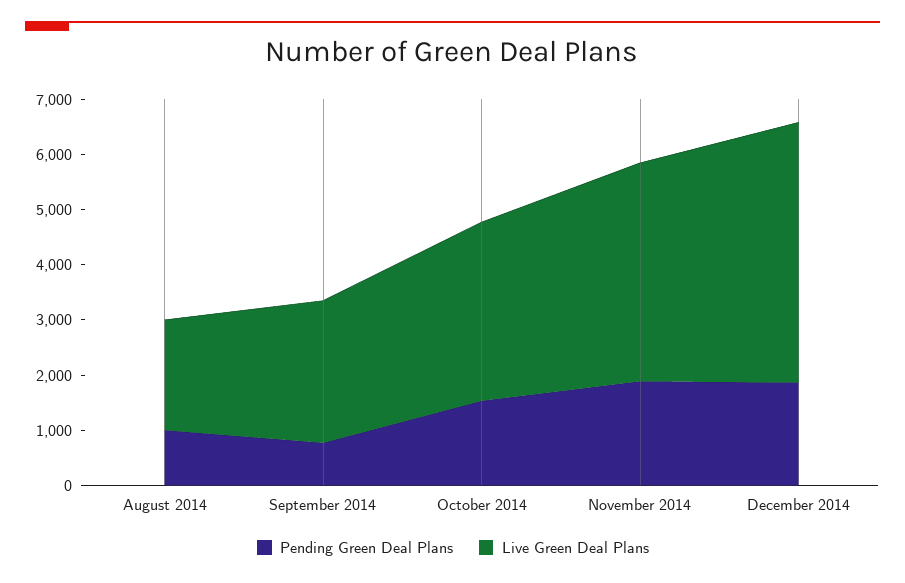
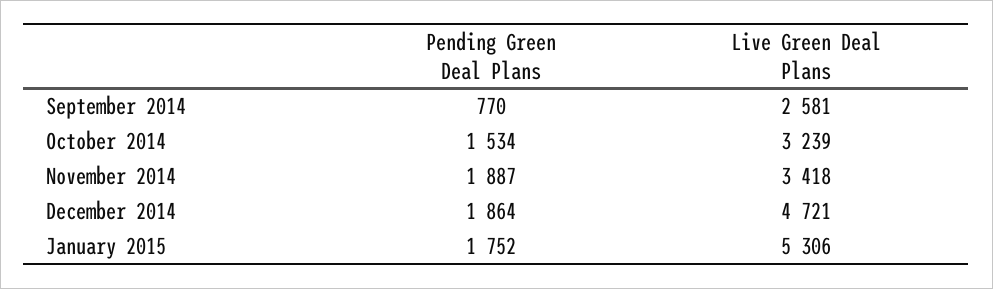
Pending Green Deal Plans, August 2014: 1000 -> none
Live Green Deal Plans, August 2014: 2000 -> none
Live Green Deal Plans, November 2014: 4000 -> 3418
Pending Green Deal Plans, January 2015: none -> 1752
Live Green Deal Plans, January 2015: none -> 5306

